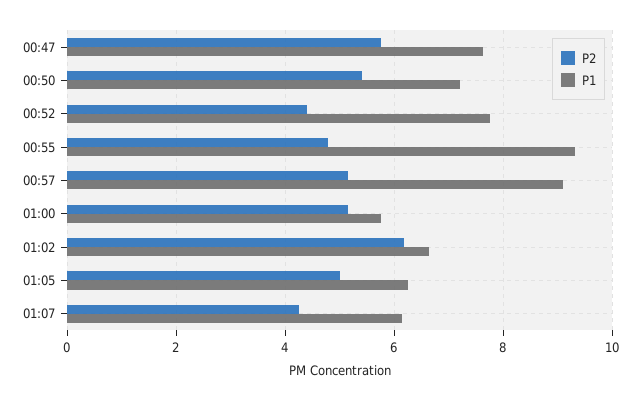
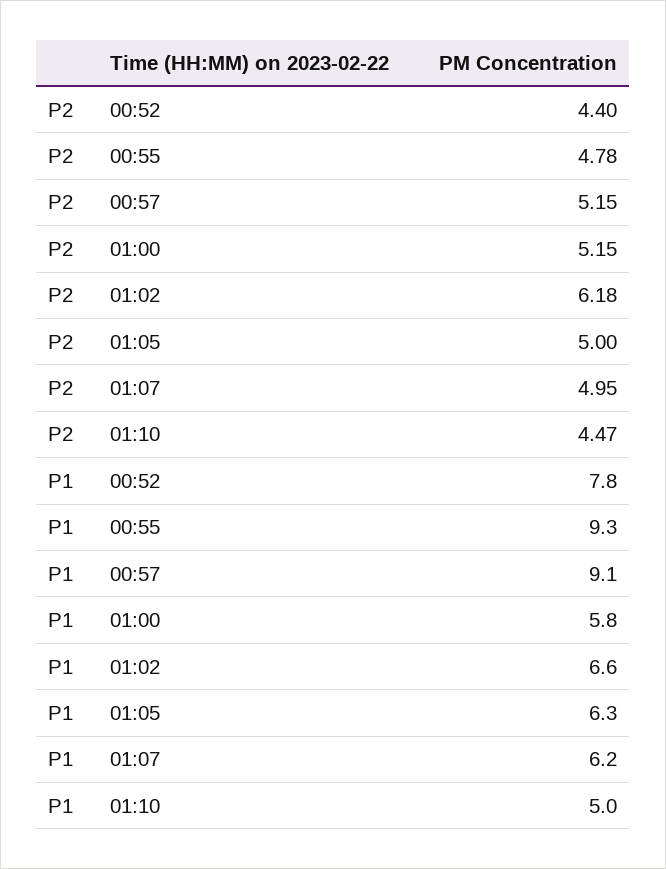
P2, 00:47: 5.8 -> none
P1, 00:47: 7.6 -> none
P2, 00:50: 5.4 -> none
P1, 00:50: 7.2 -> none
P2, 01:07: 4.2 -> 4.95
P2, 01:10: none -> 4.47
P1, 01:10: none -> 5

